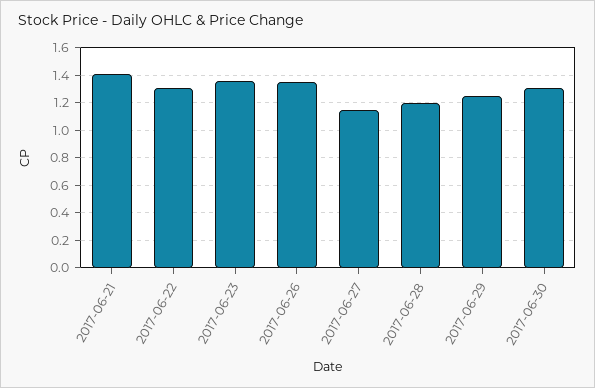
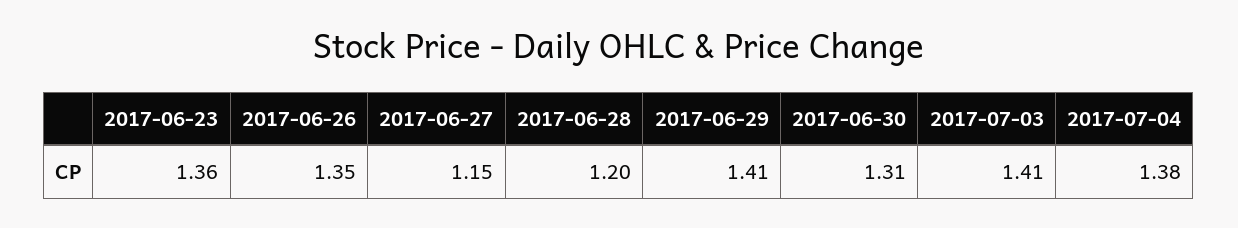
2017-06-21: 1.4 -> none
2017-06-22: 1.3 -> none
2017-06-29: 1.25 -> 1.41
2017-07-03: none -> 1.41
2017-07-04: none -> 1.38

